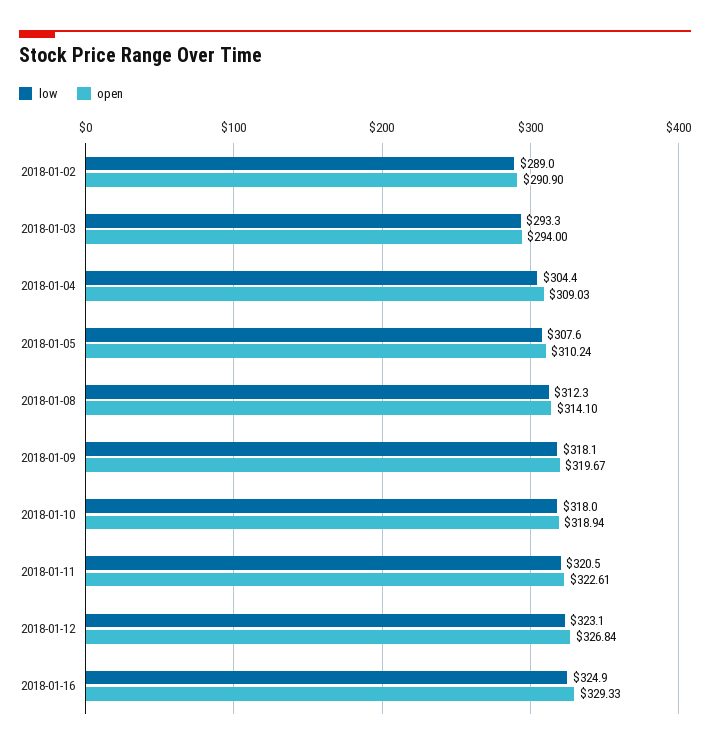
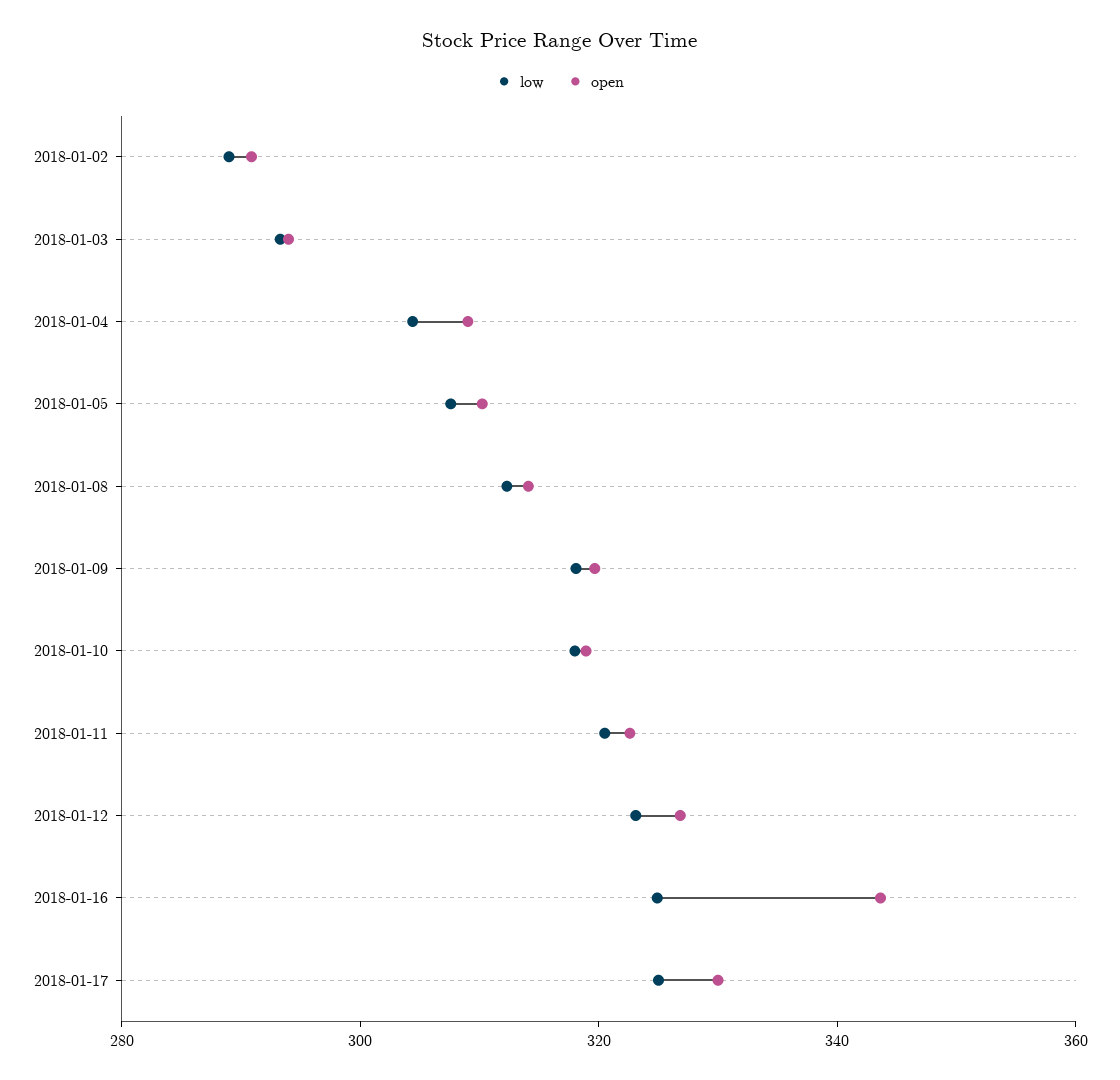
open, 2018-01-16: 329.33 -> 345
low, 2018-01-17: none -> 325
open, 2018-01-17: none -> 330

